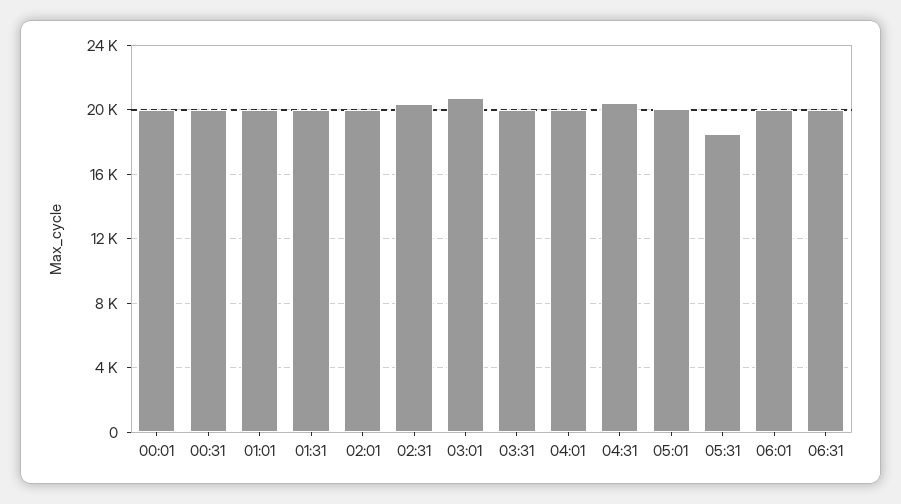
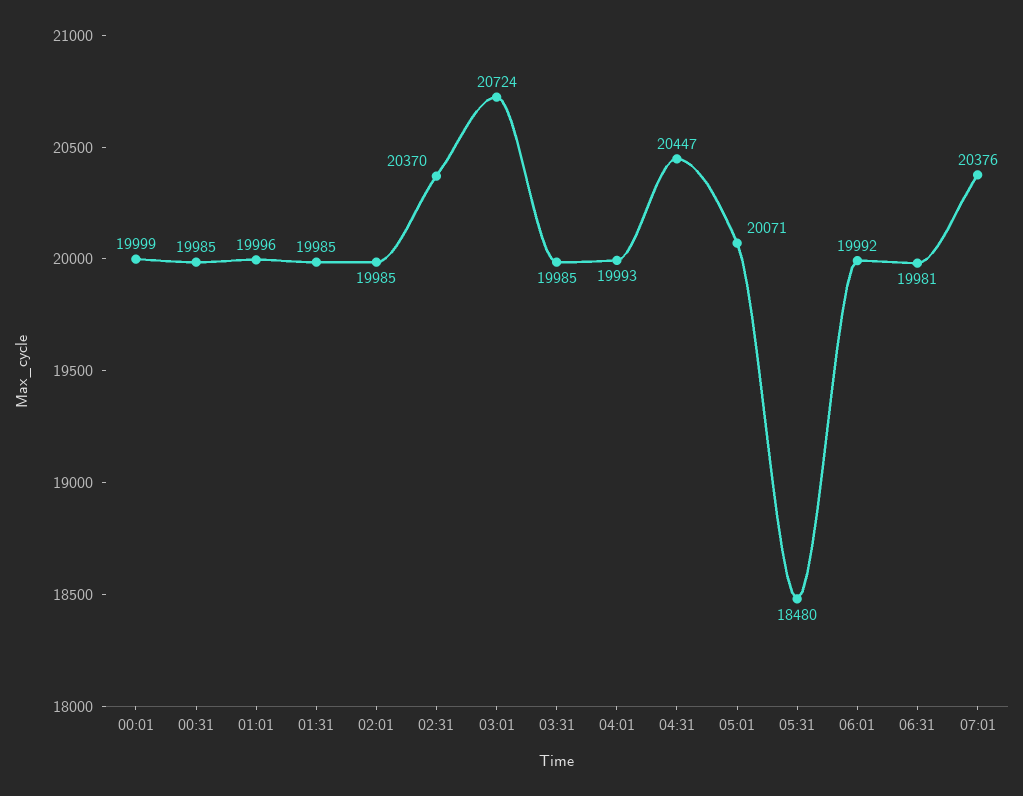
07:01: none -> 20376

